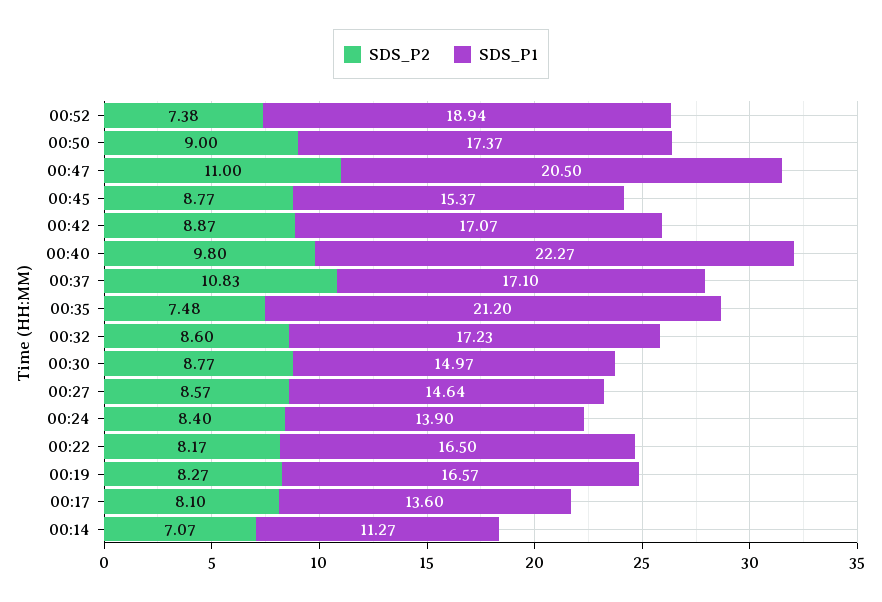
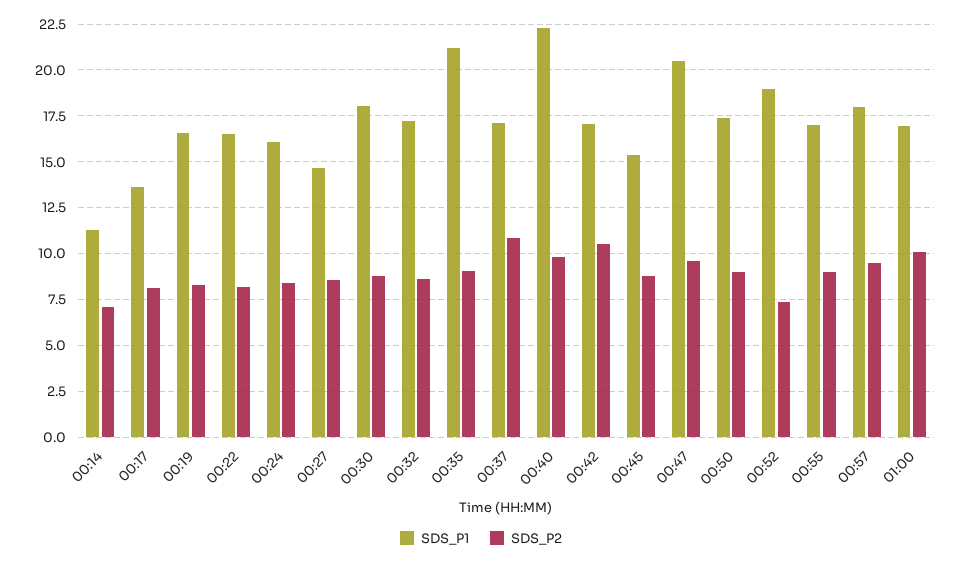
SDS_P2, 00:47: 11 -> 9.5
SDS_P2, 00:42: 8.87 -> 10.5
SDS_P2, 00:35: 7.48 -> 9
SDS_P1, 00:30: 14.97 -> 18
SDS_P1, 00:24: 13.9 -> 16
SDS_P1, 00:55: none -> 17
SDS_P2, 00:55: none -> 9
SDS_P1, 00:57: none -> 18
SDS_P2, 00:57: none -> 9.5
SDS_P1, 01:00: none -> 17
SDS_P2, 01:00: none -> 10

